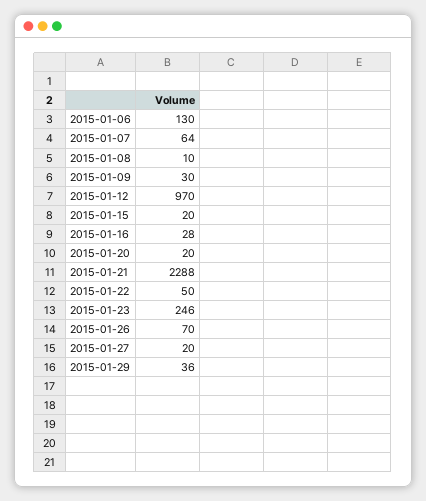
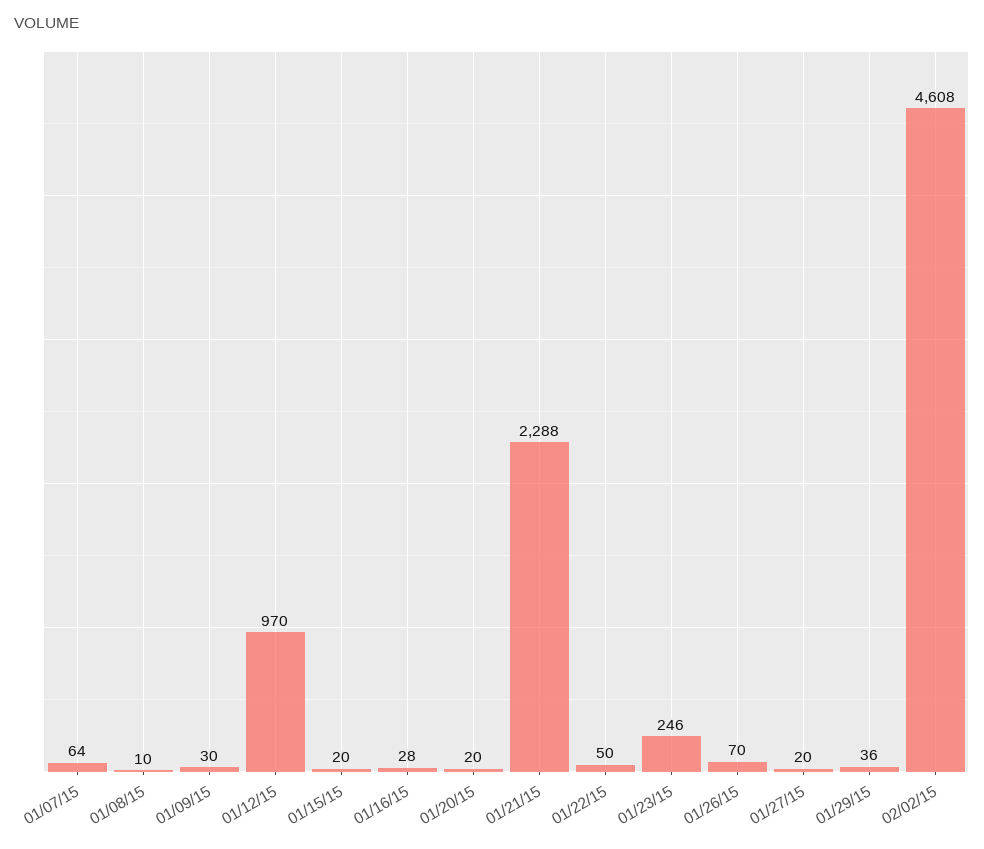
2015-01-06: 130 -> none
02/02/15: none -> 4608

